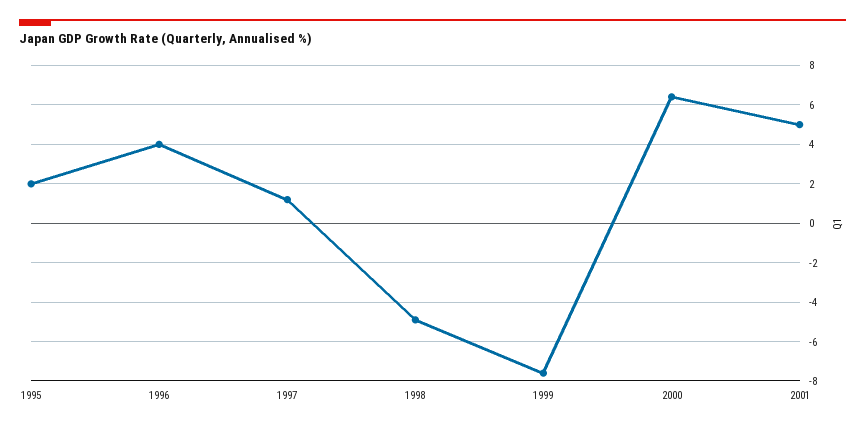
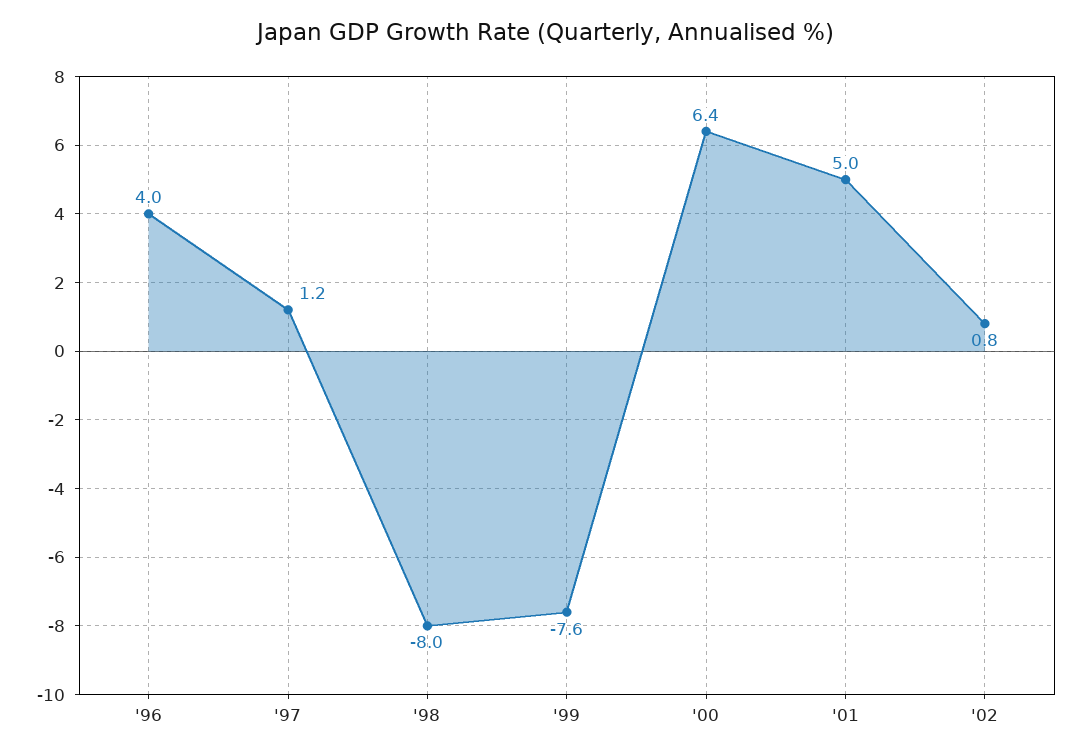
1995: 2 -> none
1998: -5 -> -8
'02: none -> 0.8

